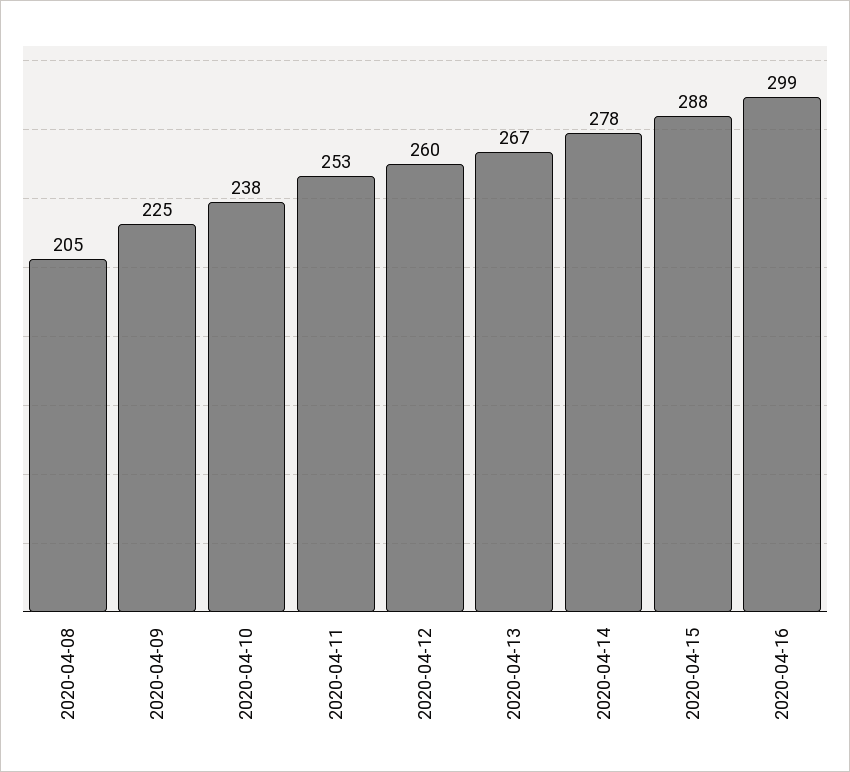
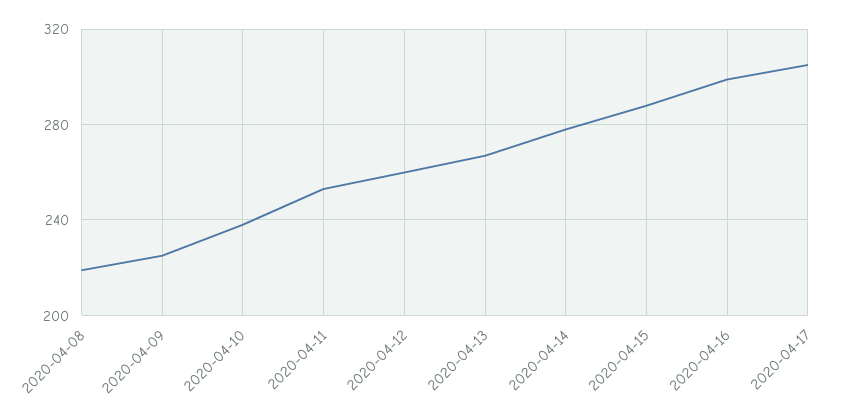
2020-04-08: 205 -> 220
2020-04-17: none -> 305

